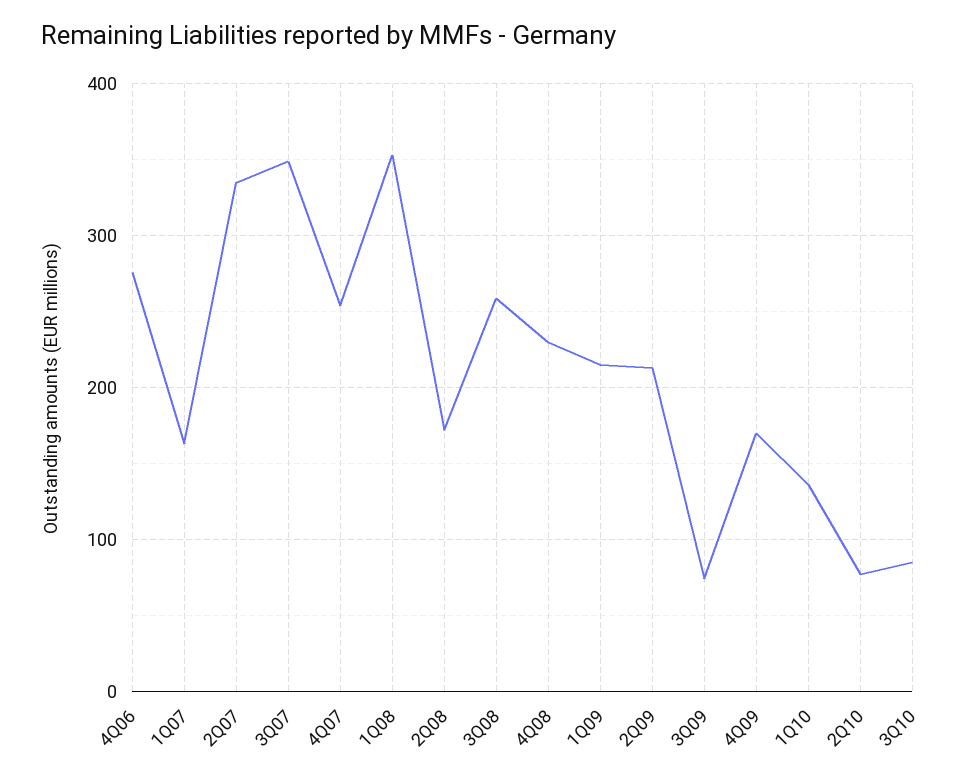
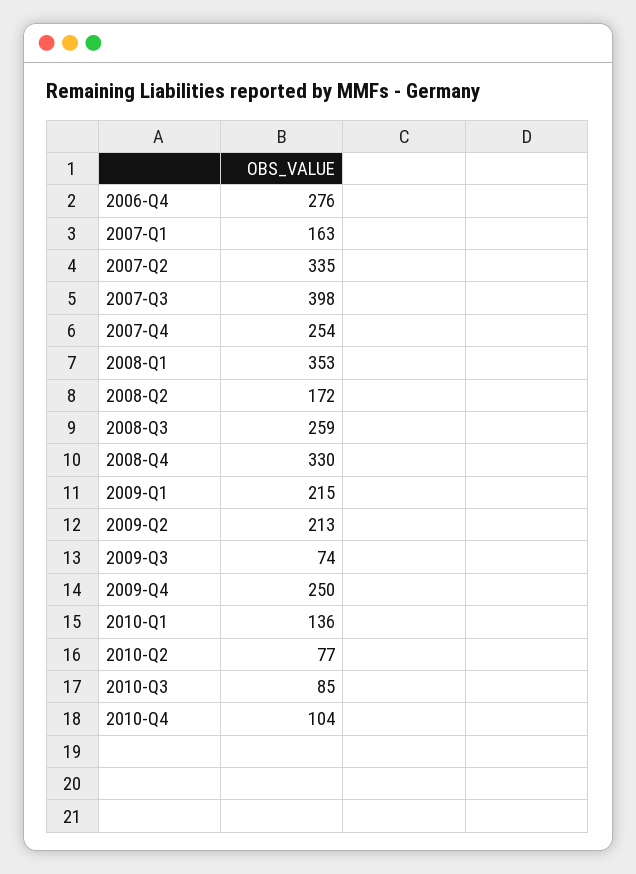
3Q07: 350 -> 398
4Q08: 230 -> 330
4Q09: 170 -> 250
2010-Q4: none -> 104

